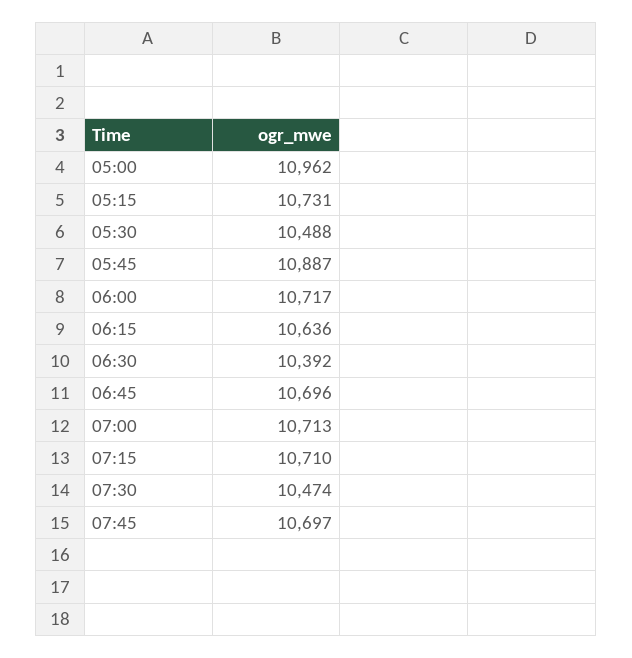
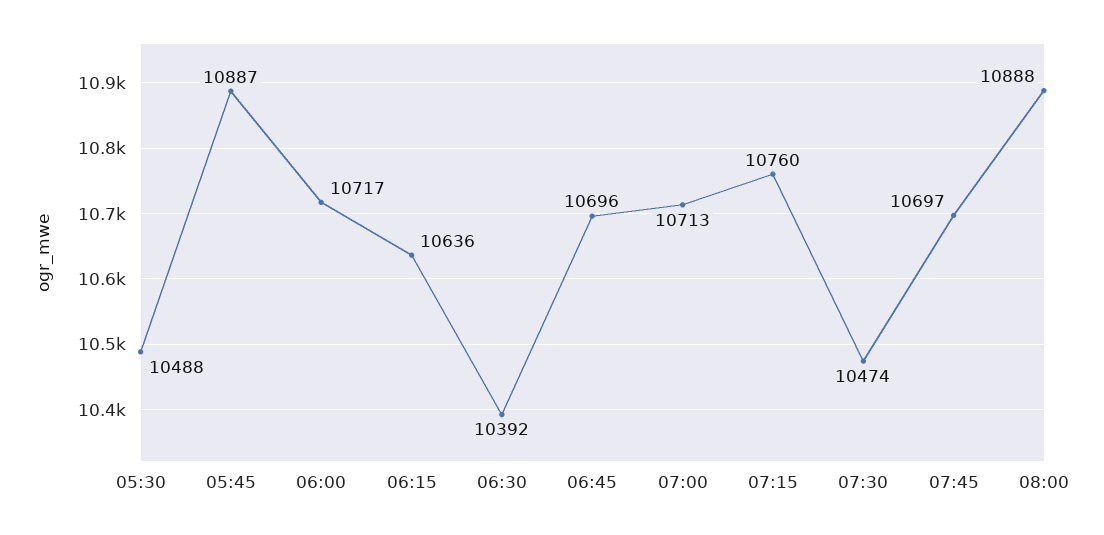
05:00: 10962 -> none
05:15: 10731 -> none
07:15: 10710 -> 10760
08:00: none -> 10888

